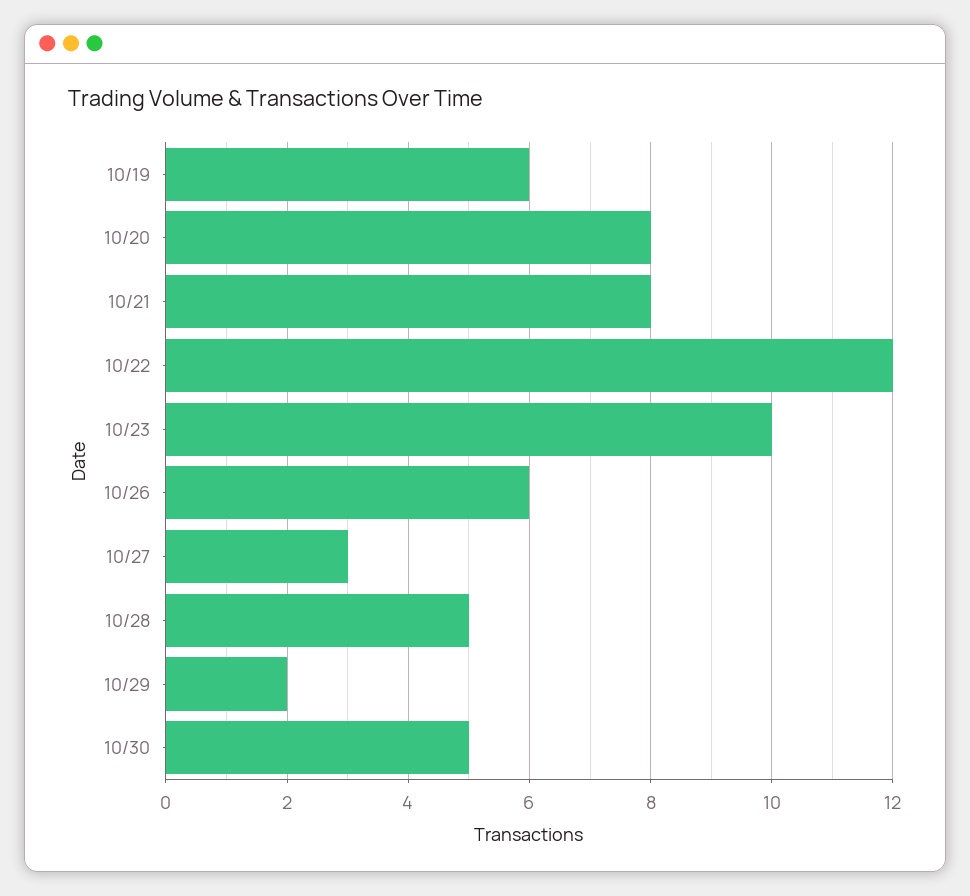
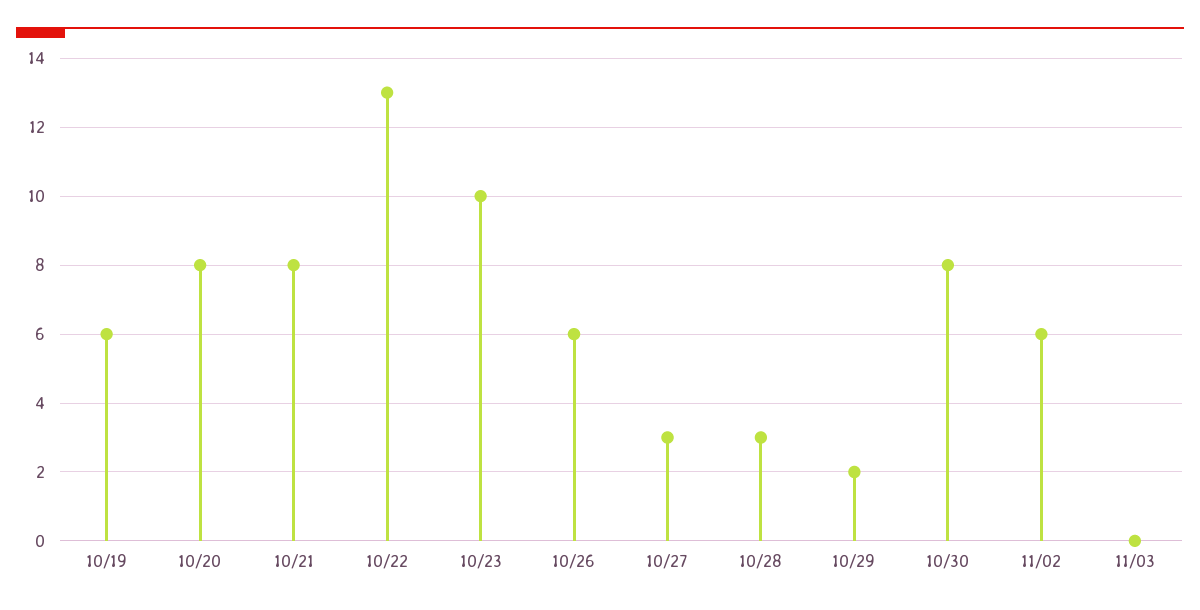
10/22: 12 -> 13
10/28: 5 -> 3
10/30: 5 -> 8
11/02: none -> 6
11/03: none -> 0

